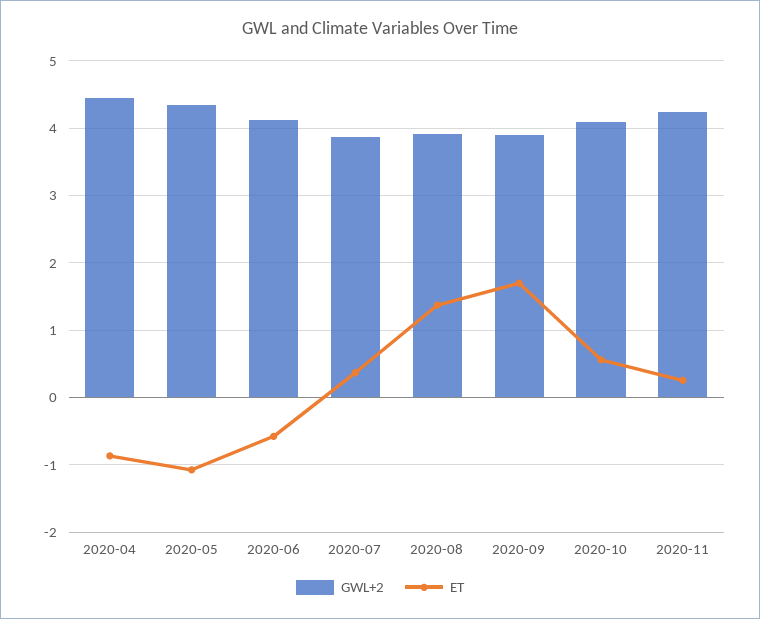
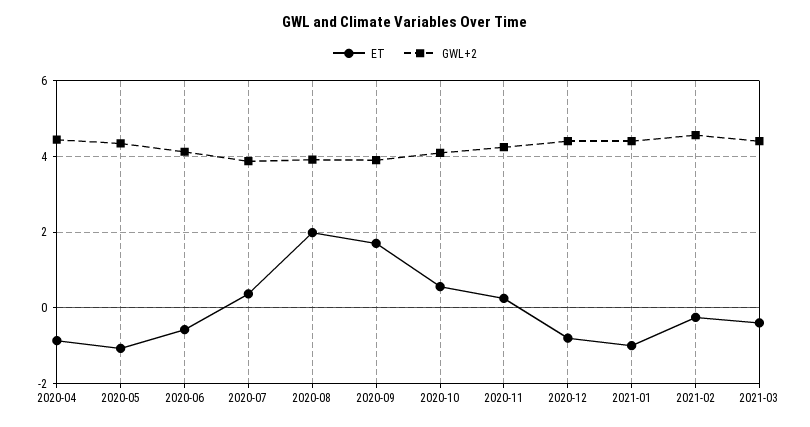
ET, 2020-08: 1.4 -> 2
ET, 2020-12: none -> -0.8
GWL+2, 2020-12: none -> 4.4
ET, 2021-01: none -> -1
GWL+2, 2021-01: none -> 4.4
ET, 2021-02: none -> -0.2
GWL+2, 2021-02: none -> 4.6
ET, 2021-03: none -> -0.4
GWL+2, 2021-03: none -> 4.4

